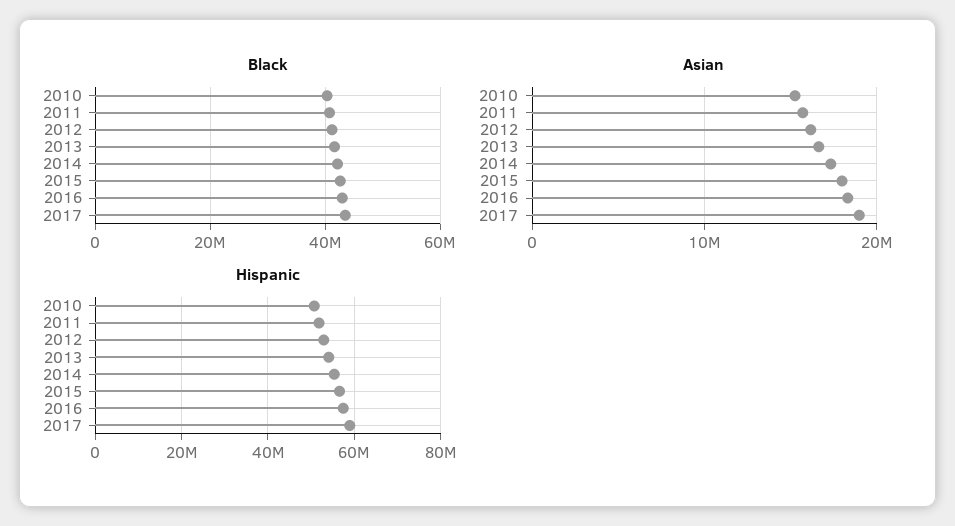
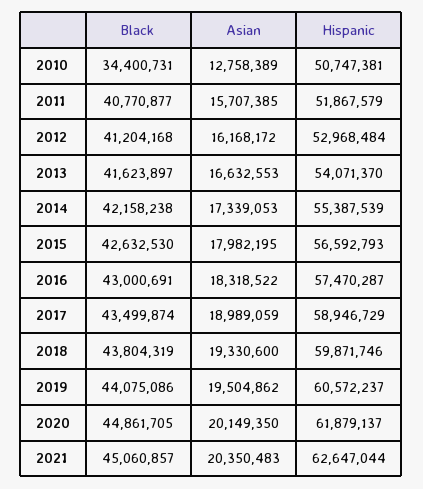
Black, 2010: 40000000 -> 34400731
Asian, 2010: 15000000 -> 12758389
Black, 2018: none -> 43804319
Asian, 2018: none -> 19330600
Hispanic, 2018: none -> 59871746
Black, 2019: none -> 44075086
Asian, 2019: none -> 19504862
Hispanic, 2019: none -> 60572237
Black, 2020: none -> 44861705
Asian, 2020: none -> 20149350
Hispanic, 2020: none -> 61879137
Black, 2021: none -> 45060857
Asian, 2021: none -> 20350483
Hispanic, 2021: none -> 62647044

